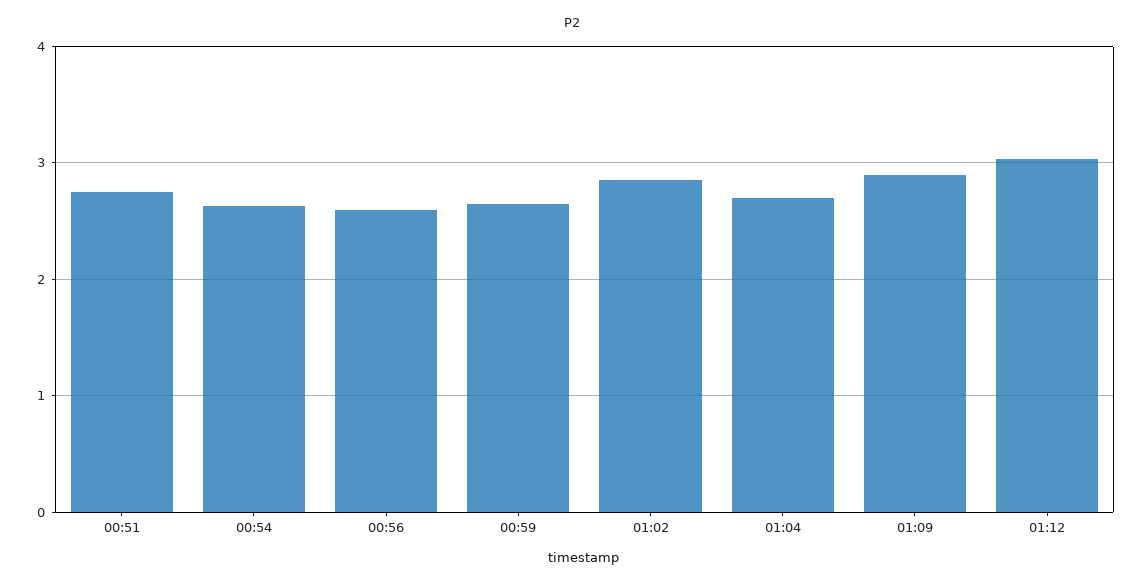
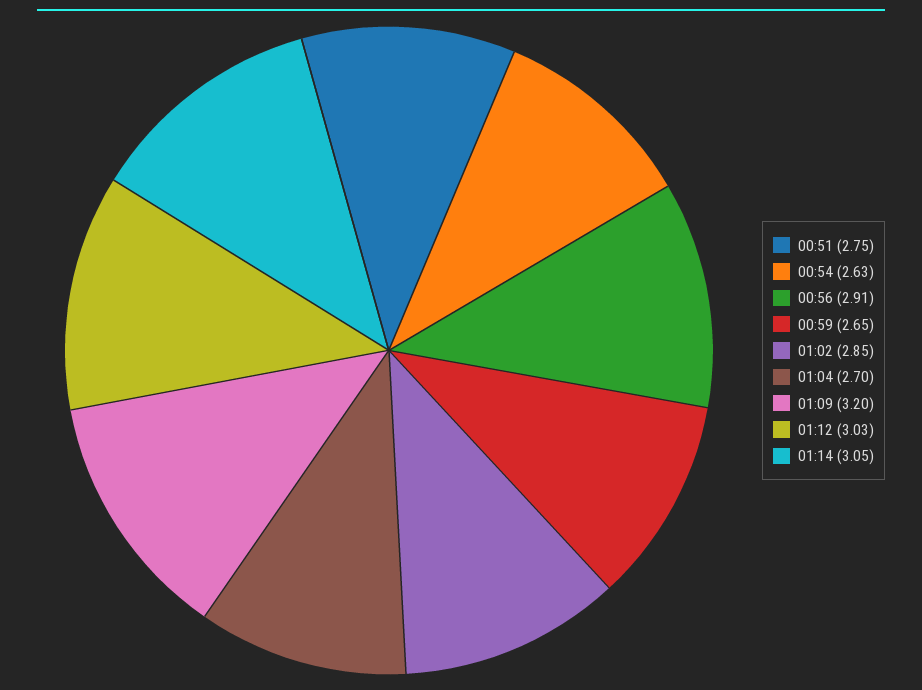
00:56: 2.6 -> 2.91
01:09: 2.9 -> 3.2
01:14: none -> 3.05

